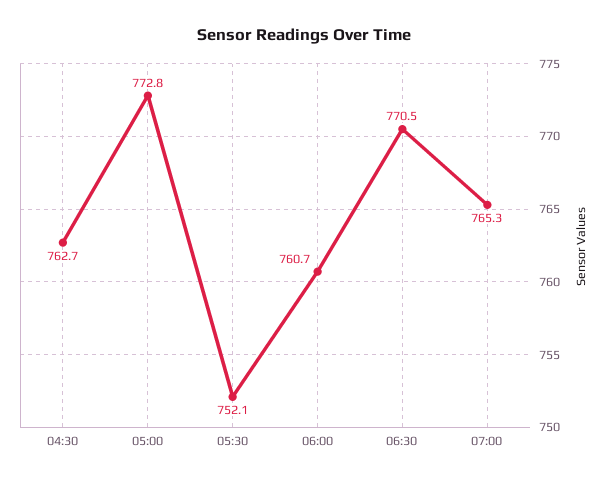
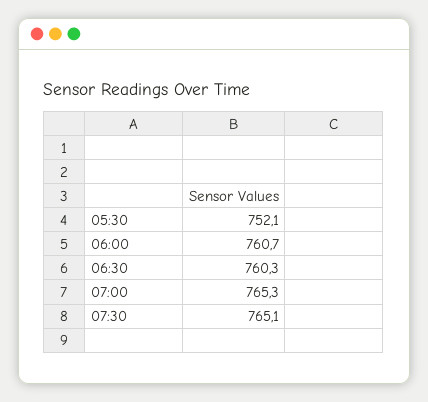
04:30: 762.7 -> none
05:00: 772.8 -> none
06:30: 770.5 -> 760.3
07:30: none -> 765.1

